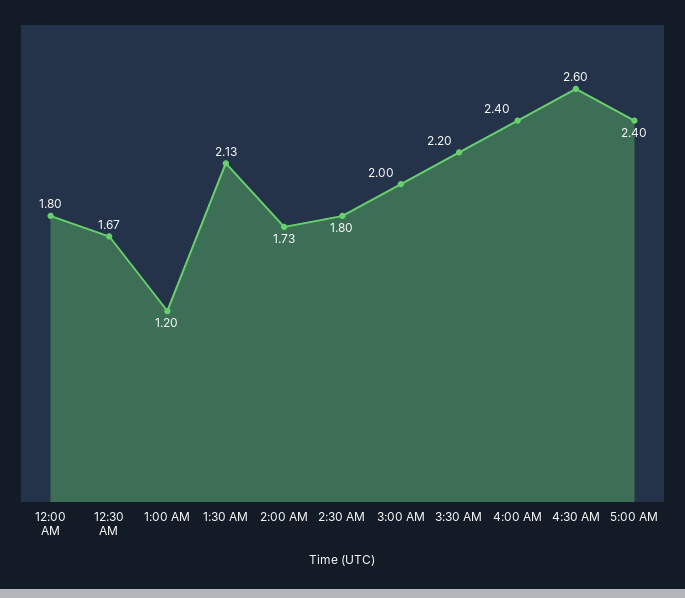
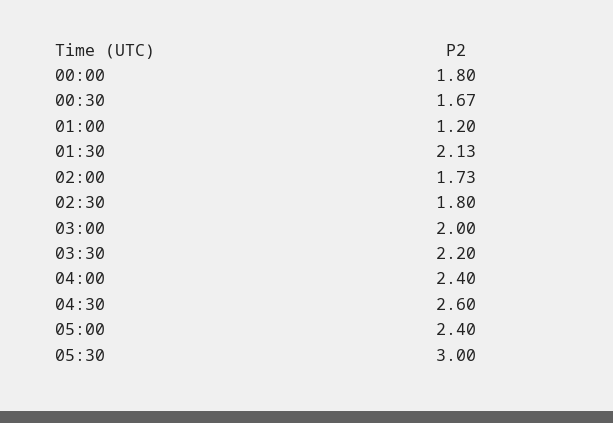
05:30: none -> 3

